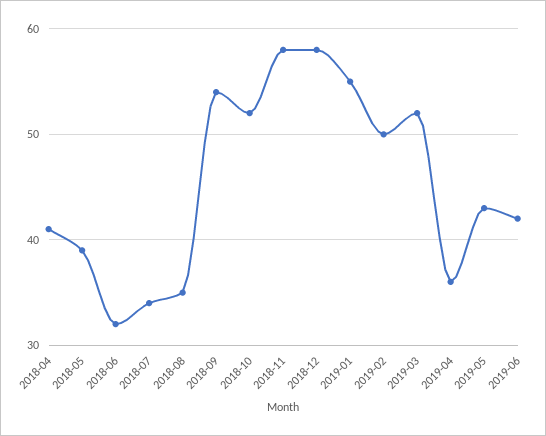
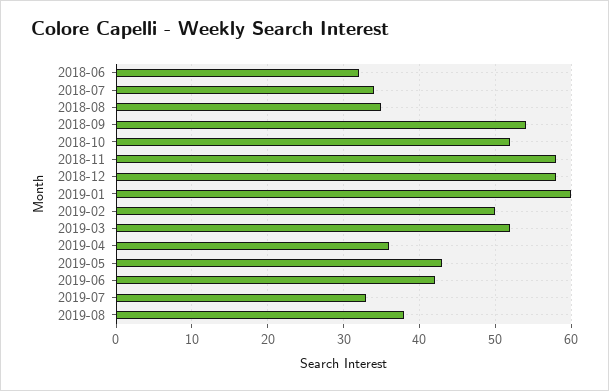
2018-04: 41 -> none
2018-05: 39 -> none
2019-01: 55 -> 60
2019-07: none -> 33
2019-08: none -> 38

